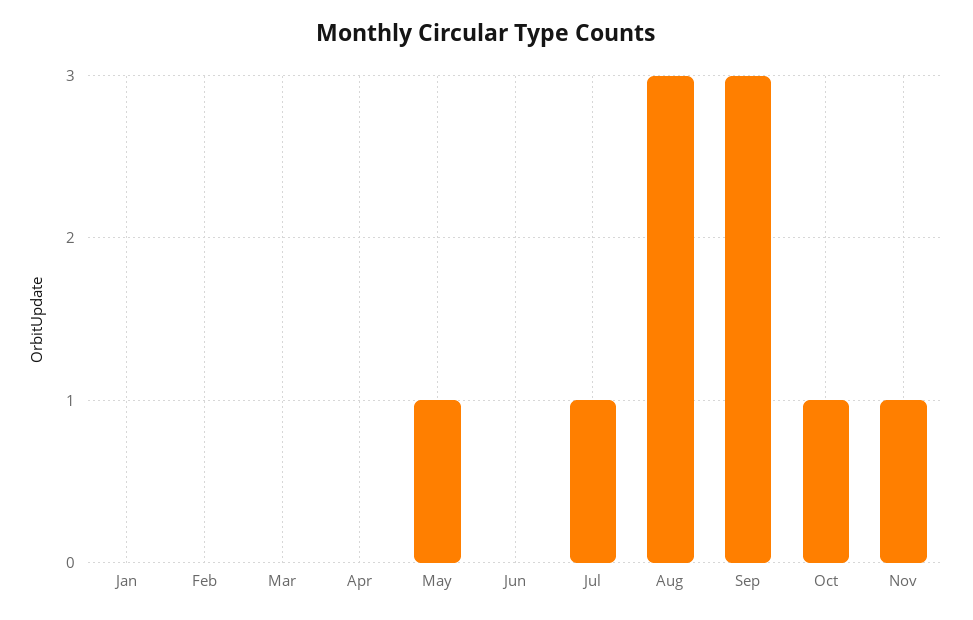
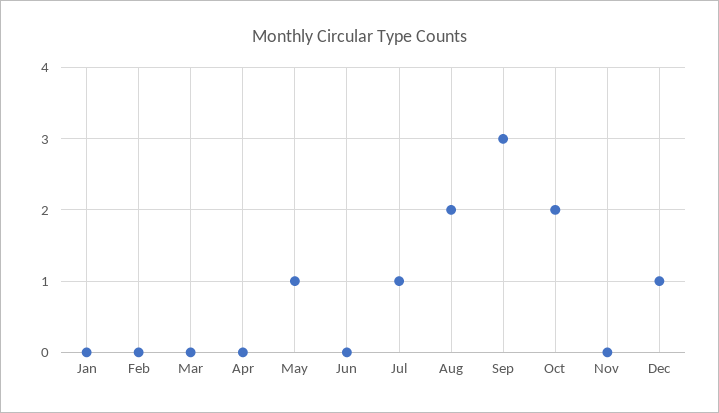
Aug: 3 -> 2
Oct: 1 -> 2
Nov: 1 -> 0
Dec: none -> 1

